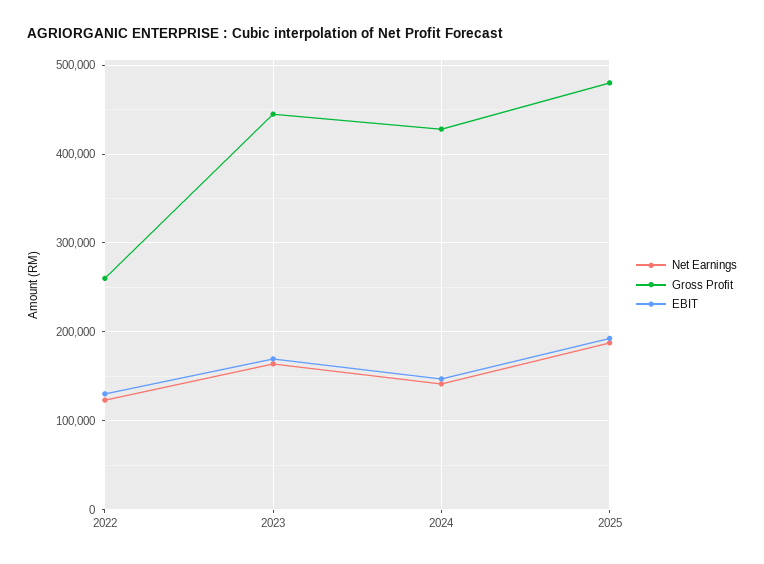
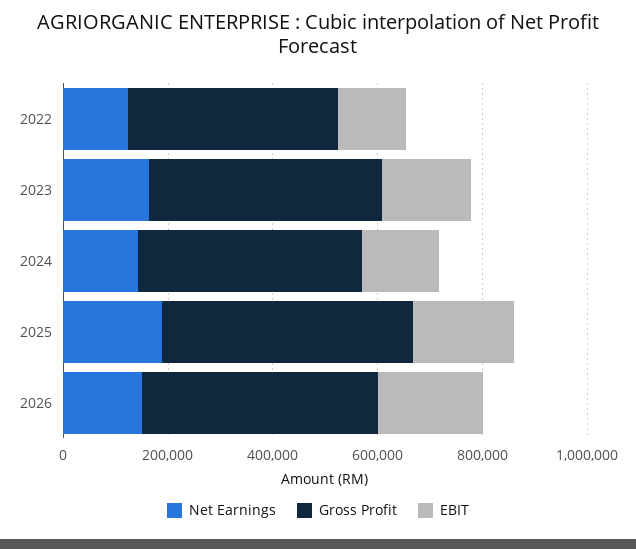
Gross Profit, 2022: 260000 -> 400000
Net Earnings, 2026: none -> 150000
Gross Profit, 2026: none -> 450000
EBIT, 2026: none -> 200000

